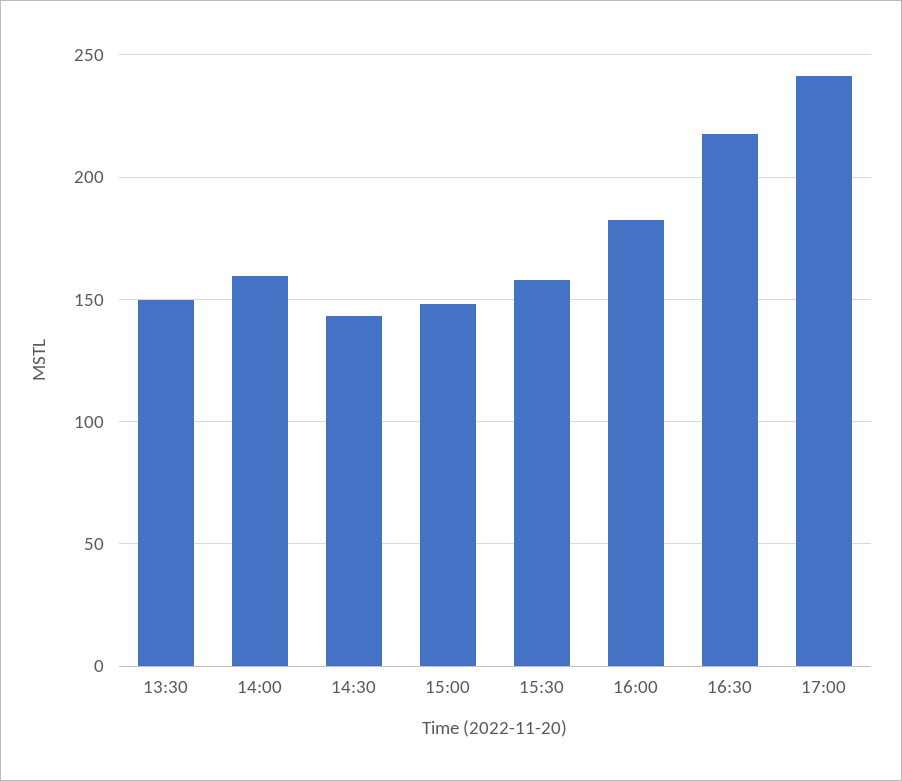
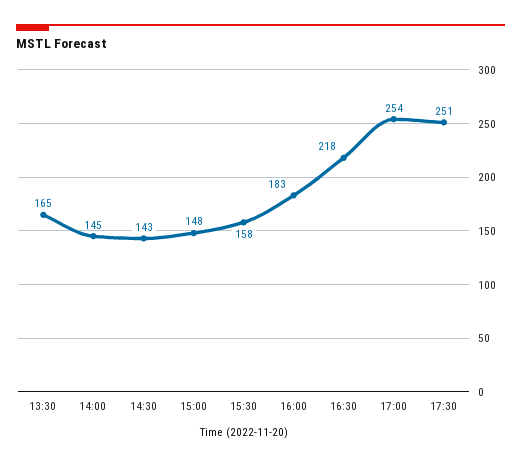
13:30: 150 -> 165
14:00: 160 -> 145
17:00: 240 -> 254
17:30: none -> 251

